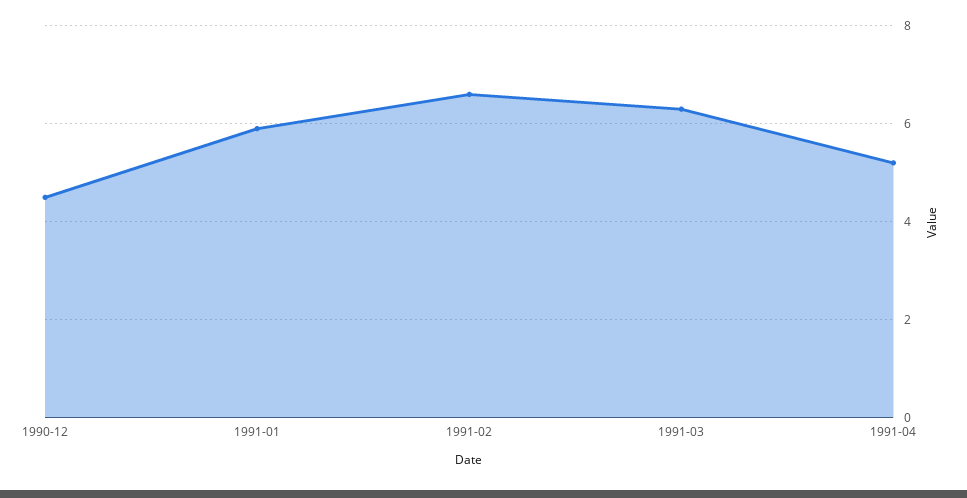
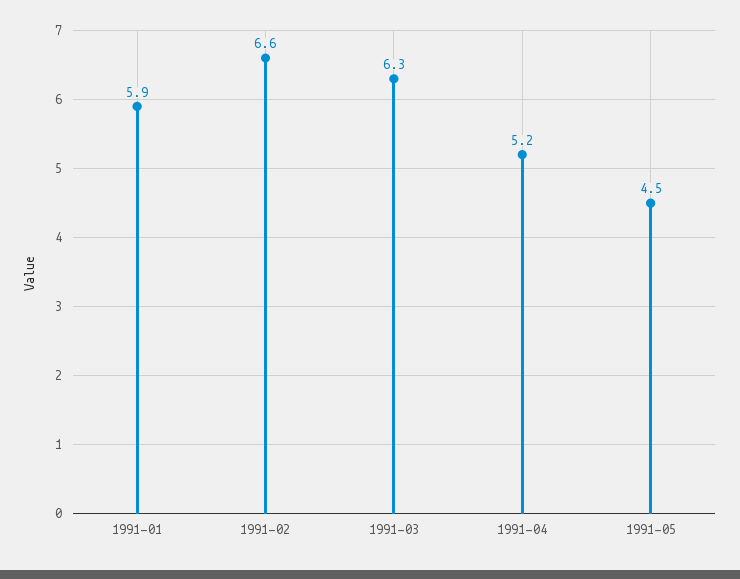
1990-12: 4.5 -> none
1991-05: none -> 4.5

